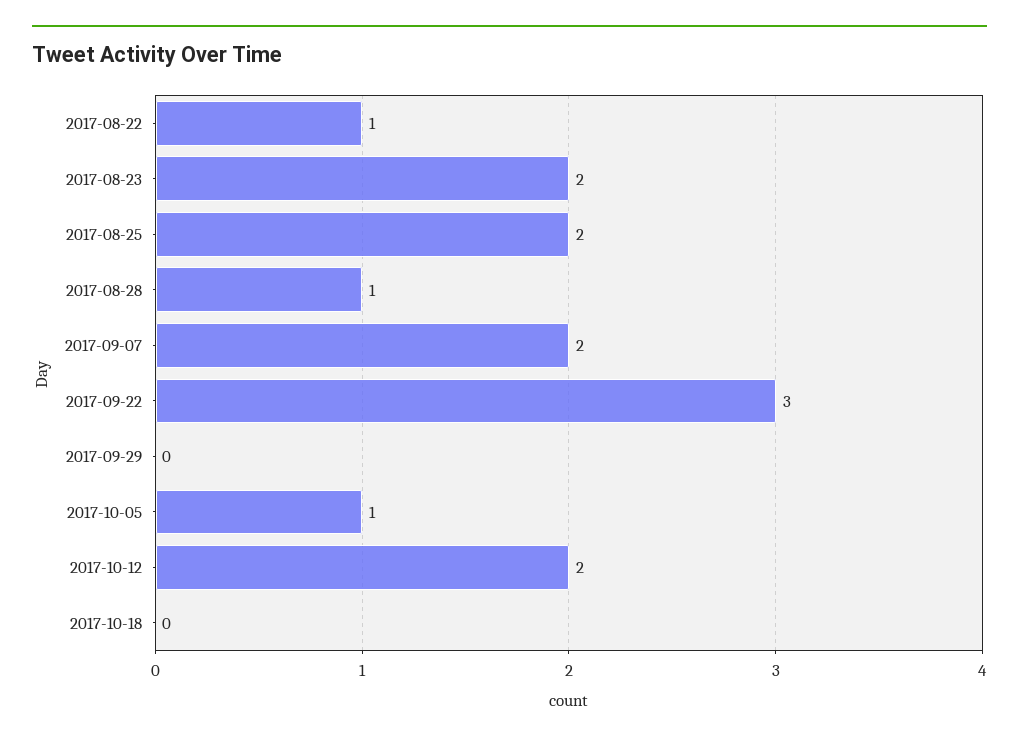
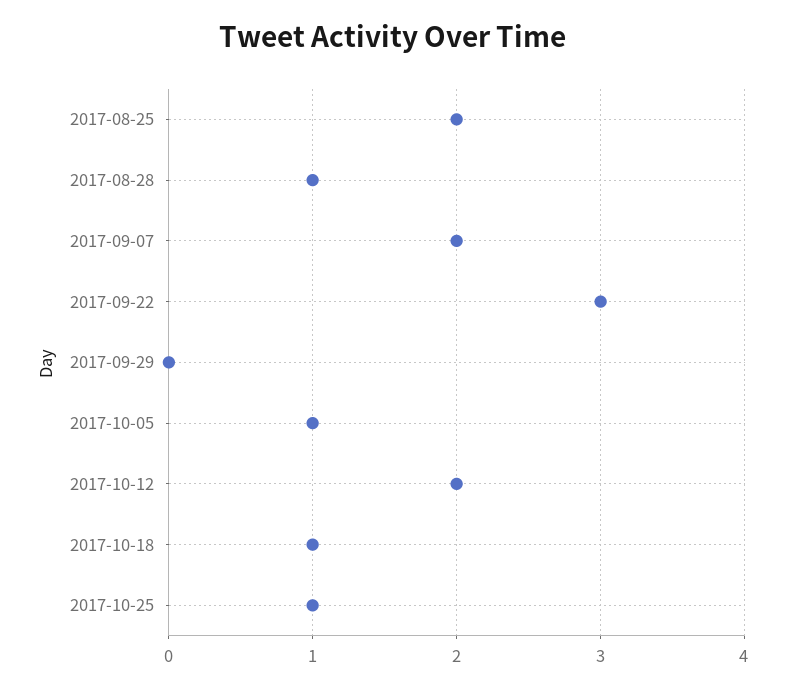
2017-08-22: 1 -> none
2017-08-23: 2 -> none
2017-10-18: 0 -> 1
2017-10-25: none -> 1

